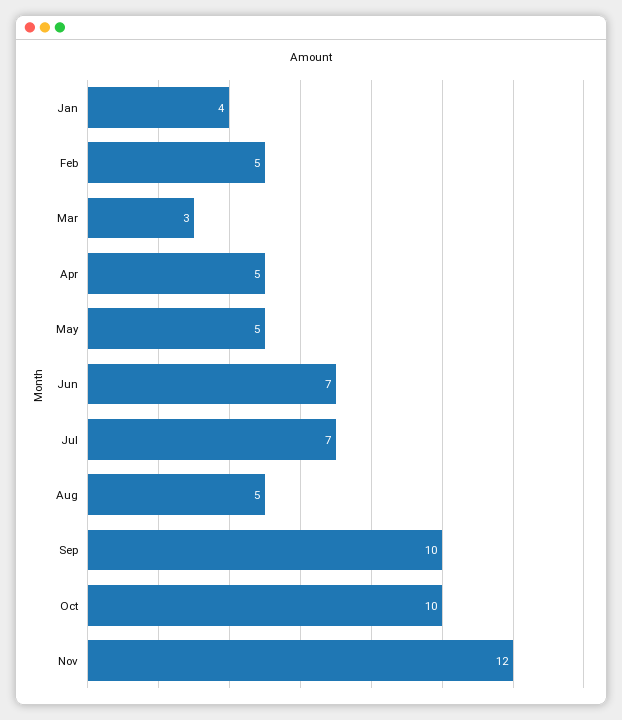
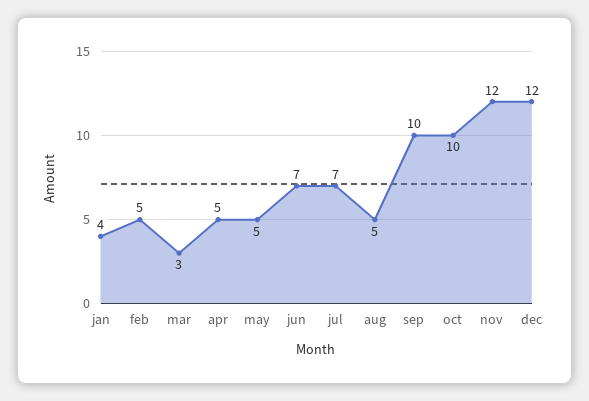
dec: none -> 12

